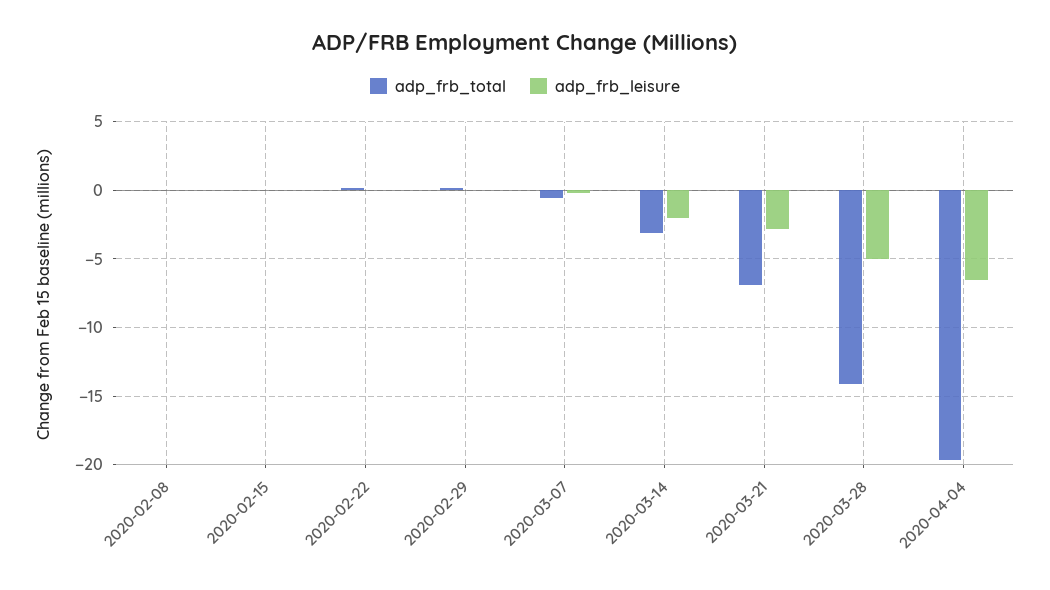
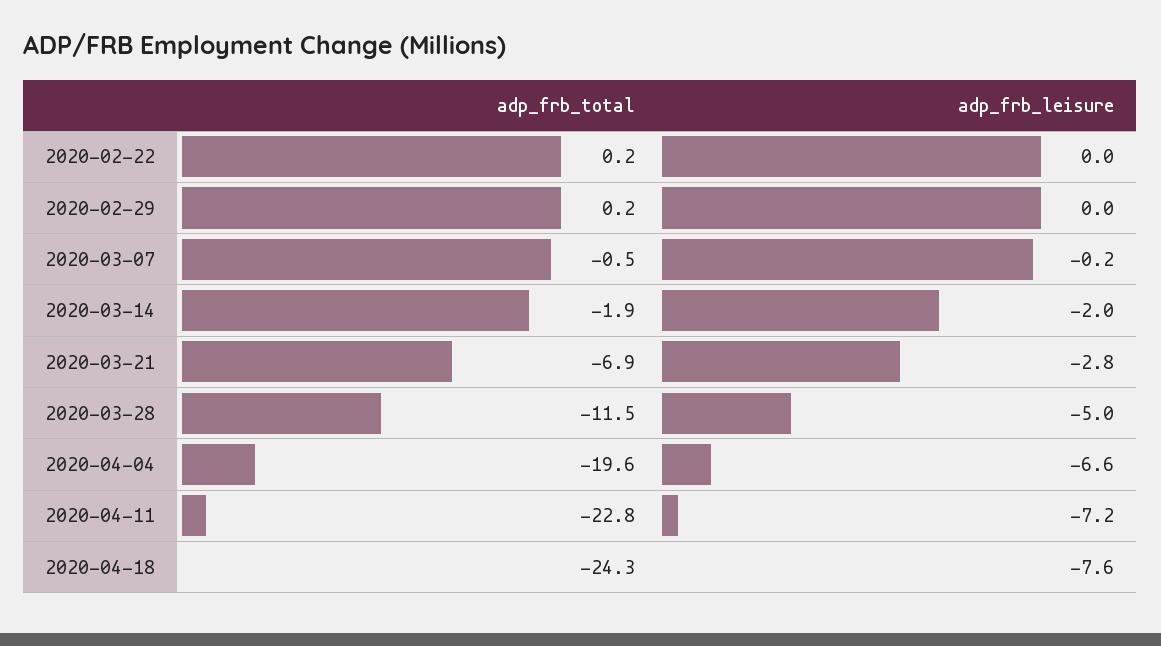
adp_frb_total, 2020-02-08: 0 -> none
adp_frb_leisure, 2020-02-08: 0 -> none
adp_frb_total, 2020-02-15: 0 -> none
adp_frb_leisure, 2020-02-15: 0 -> none
adp_frb_total, 2020-03-14: -3 -> -1.9
adp_frb_total, 2020-03-28: -14 -> -11.5
adp_frb_total, 2020-04-11: none -> -22.8
adp_frb_leisure, 2020-04-11: none -> -7.2
adp_frb_total, 2020-04-18: none -> -24.3
adp_frb_leisure, 2020-04-18: none -> -7.6

